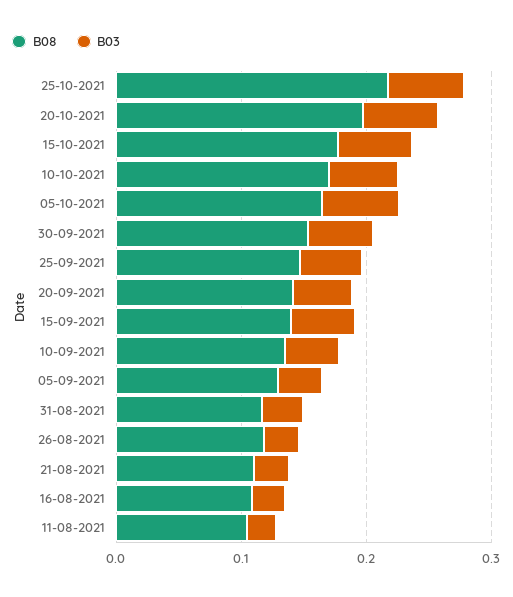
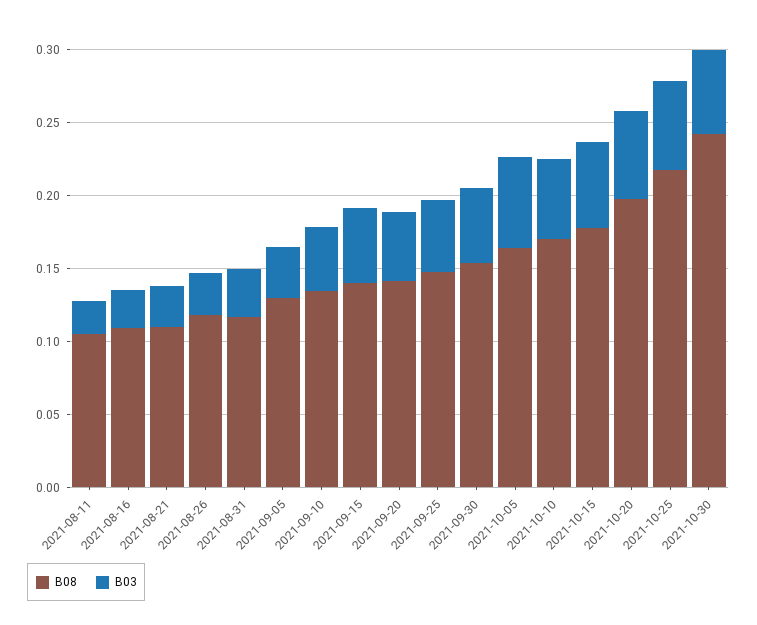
B08, 2021-10-30: none -> 0.24
B03, 2021-10-30: none -> 0.06

